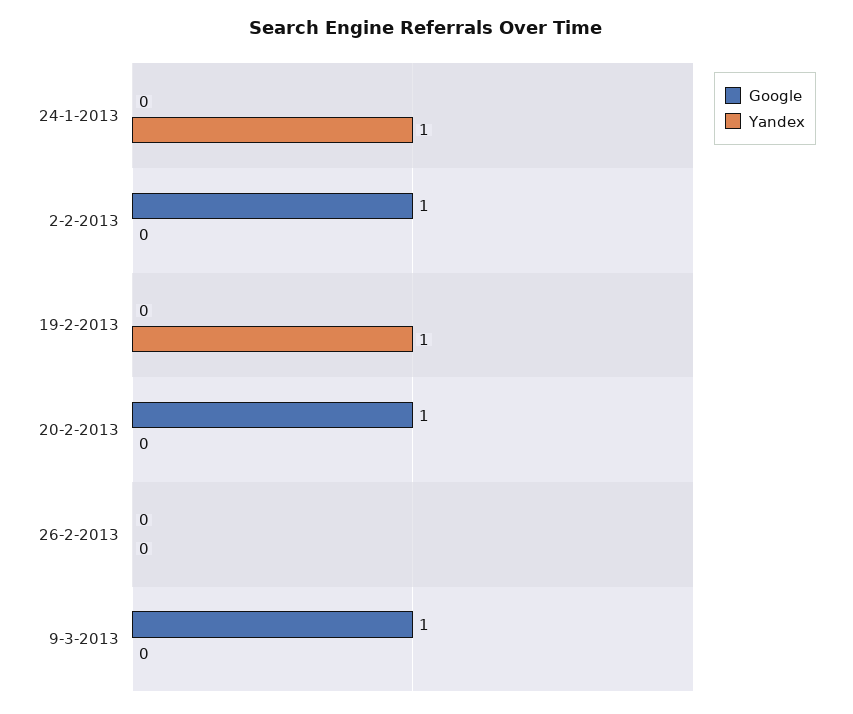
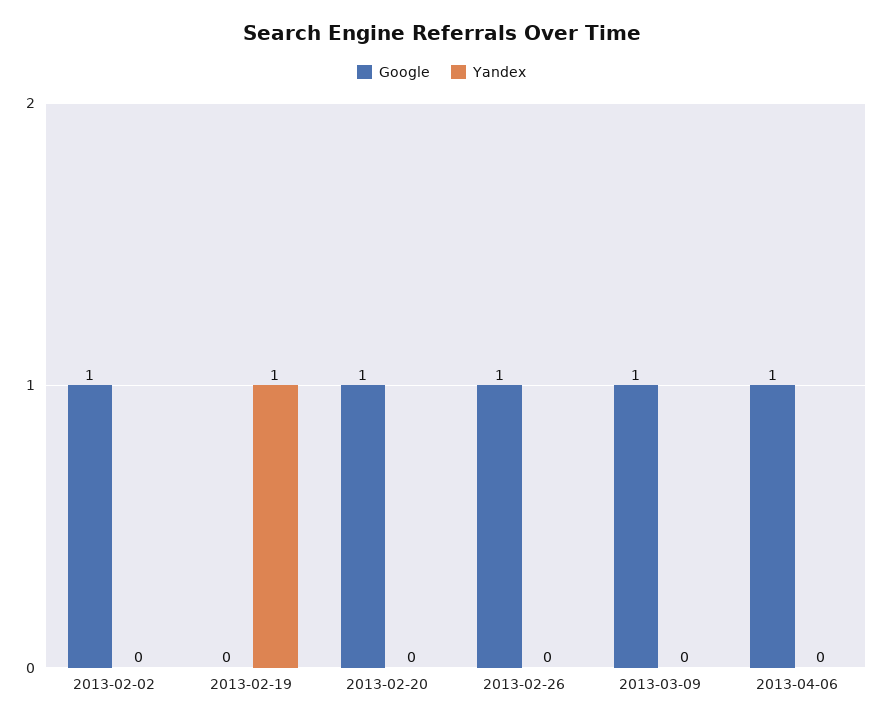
Google, 24-1-2013: 0 -> none
Yandex, 24-1-2013: 1 -> none
Google, 26-2-2013: 0 -> 1
Google, 2013-04-06: none -> 1
Yandex, 2013-04-06: none -> 0

